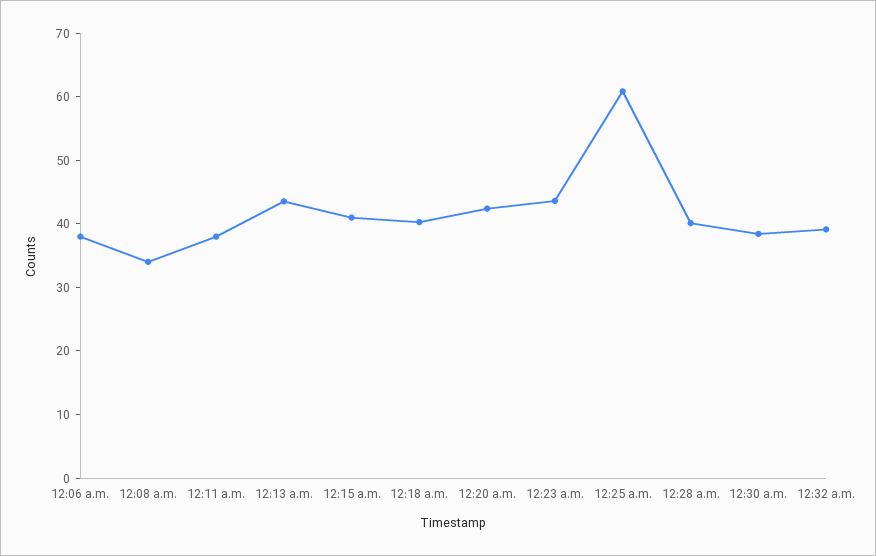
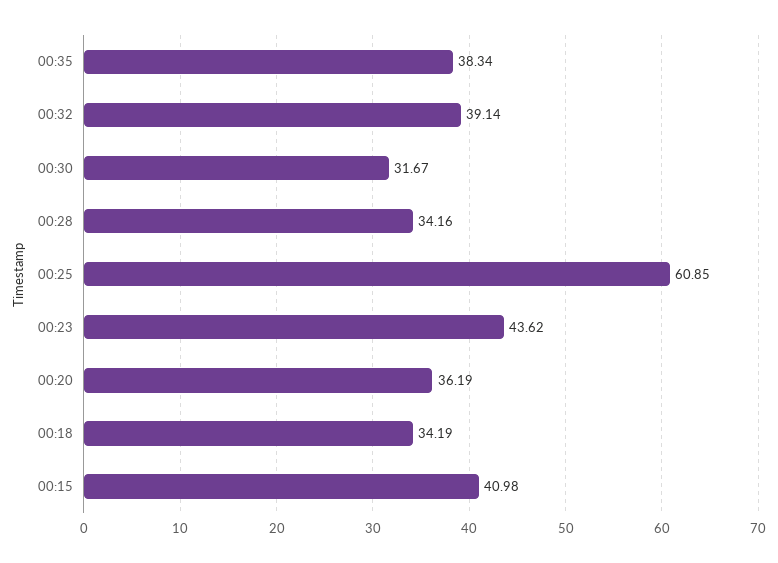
12:06 a.m.: 38 -> none
12:08 a.m.: 34 -> none
12:11 a.m.: 38 -> none
12:13 a.m.: 44 -> none
12:18 a.m.: 40 -> 34.19
12:20 a.m.: 42 -> 36.19
12:28 a.m.: 40 -> 34.16
12:30 a.m.: 38 -> 31.67
00:35: none -> 38.34

